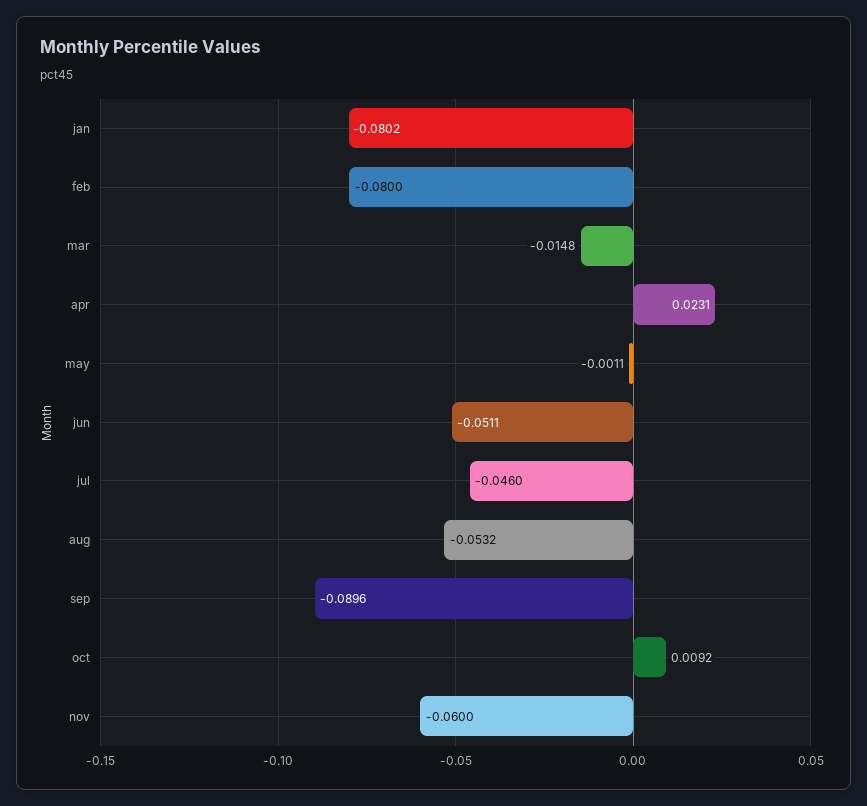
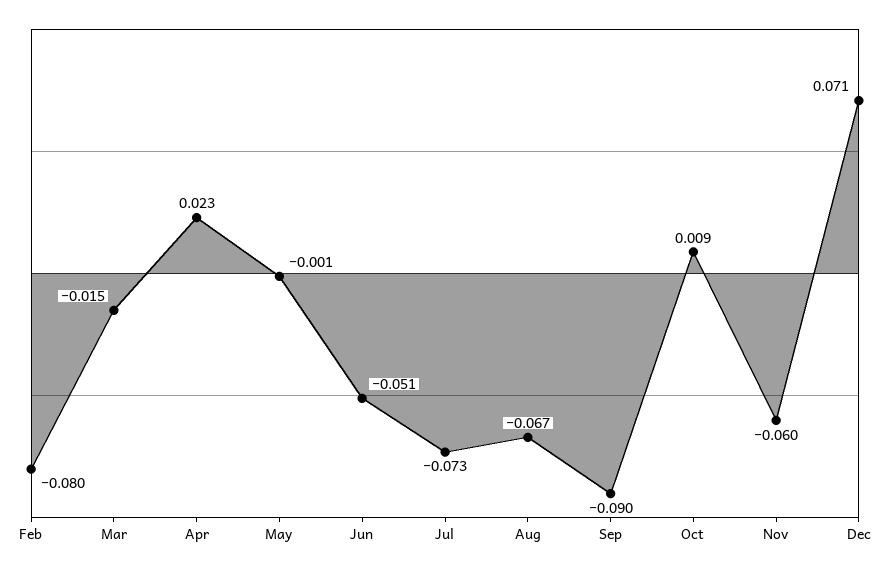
jan: -0.0802 -> none
jul: -0.046 -> -0.073
aug: -0.0532 -> -0.067
Dec: none -> 0.071

